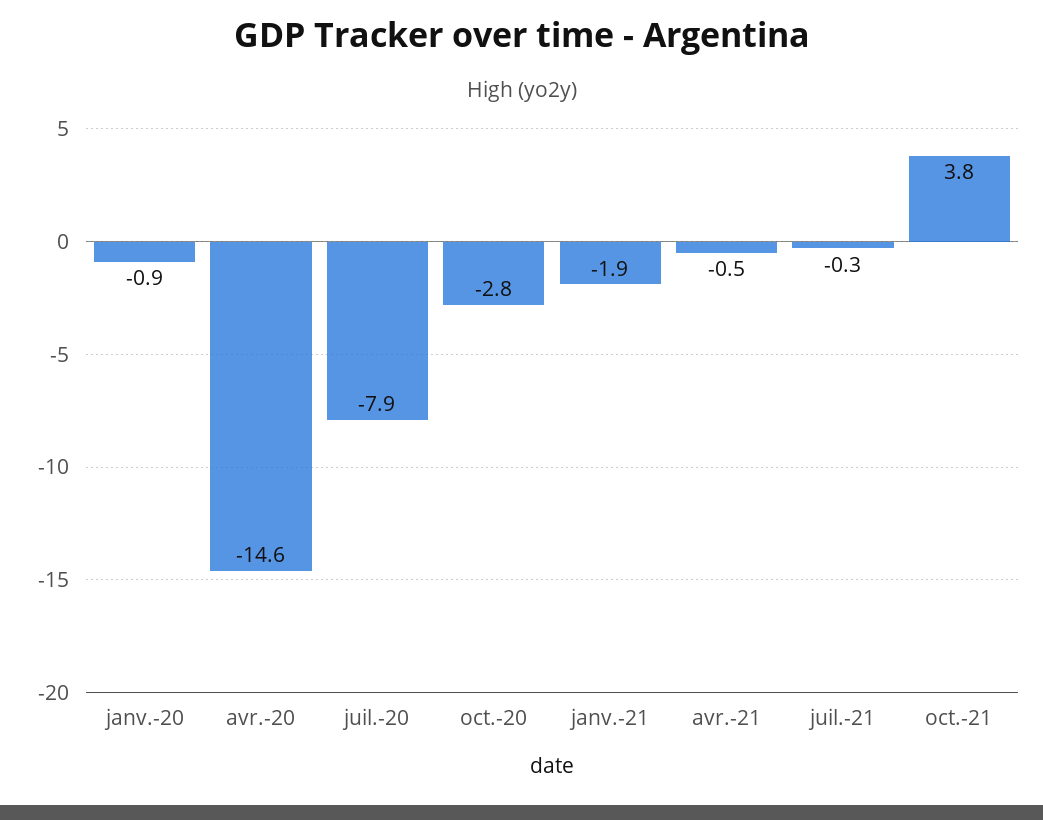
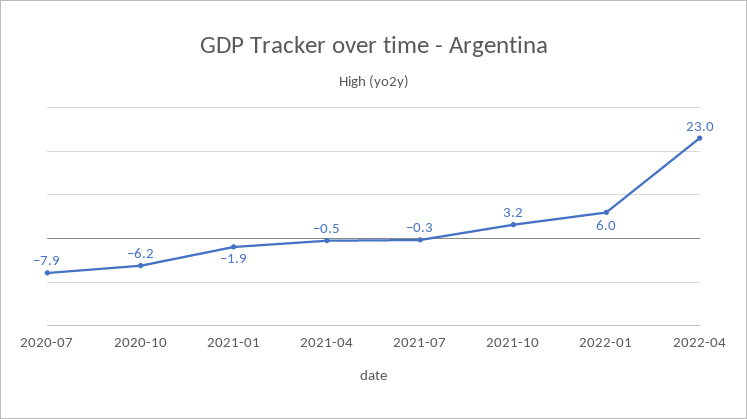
janv.-20: -0.9 -> none
avr.-20: -14.6 -> none
oct.-20: -2.8 -> -6.2
oct.-21: 3.8 -> 3.2
2022-01: none -> 6
2022-04: none -> 23

